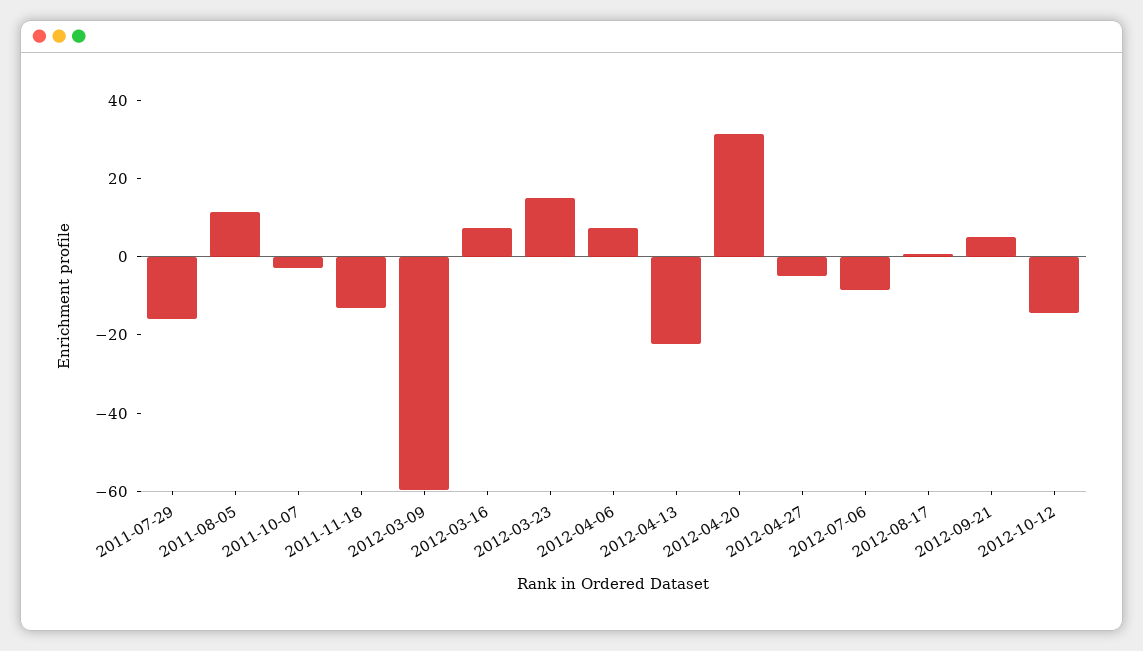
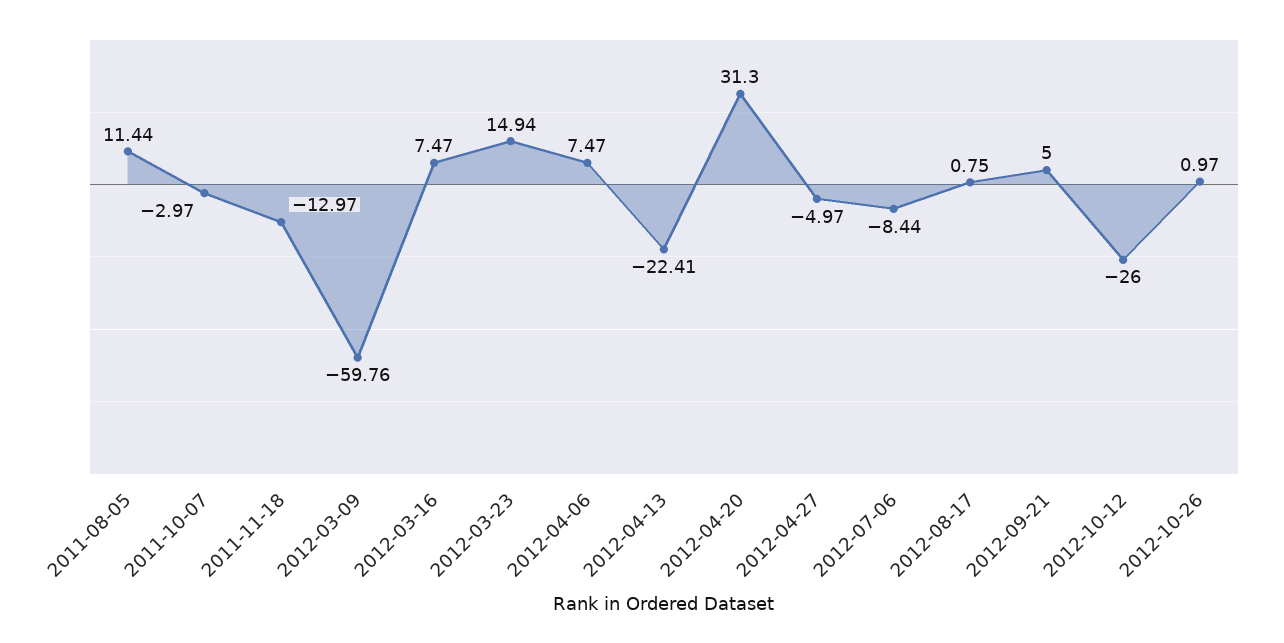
2011-07-29: -15 -> none
2012-10-12: -15 -> -26
2012-10-26: none -> 0.97

